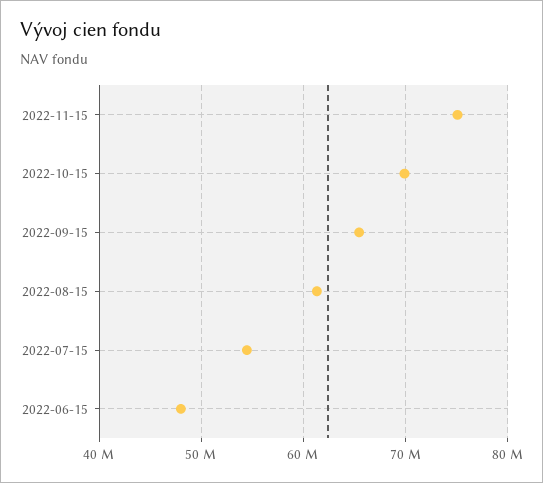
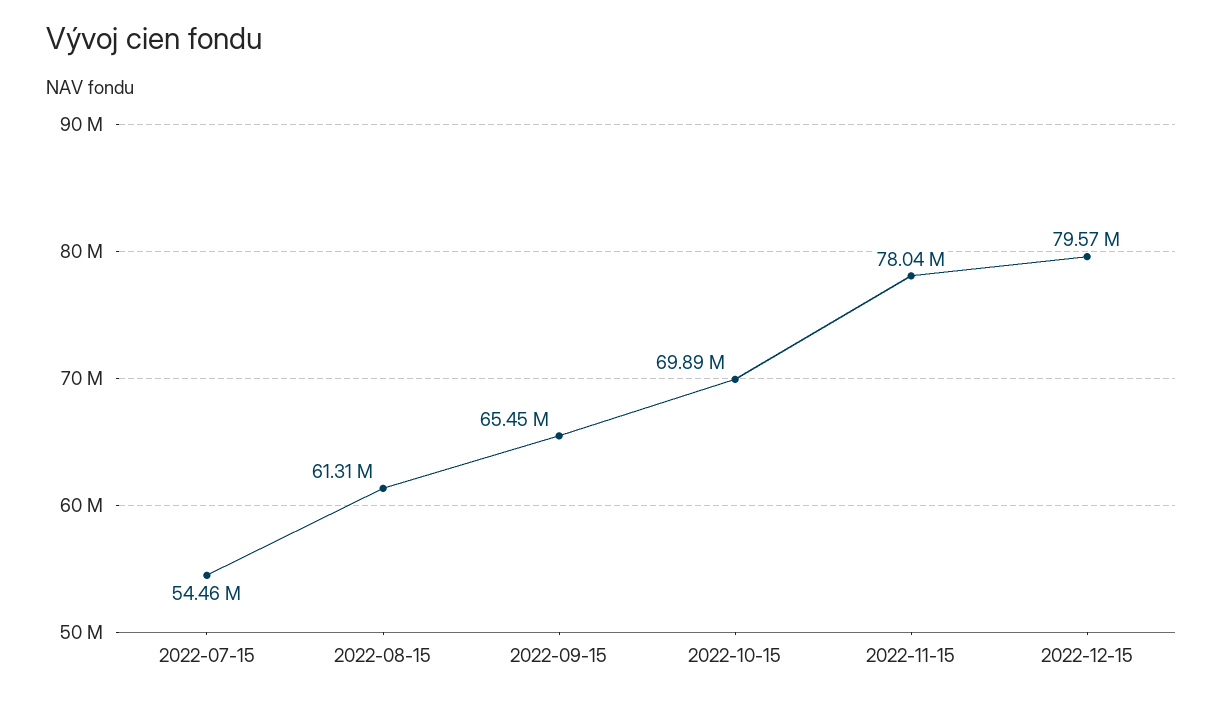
2022-11-15: 75000000 -> 78040000
2022-06-15: 48000000 -> none
2022-12-15: none -> 79570000

